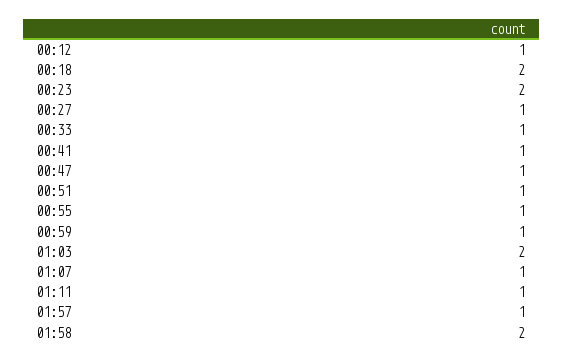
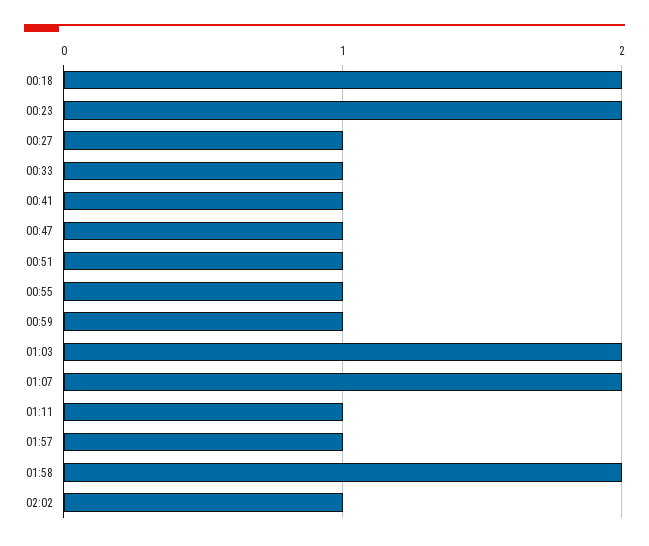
00:12: 1 -> none
01:07: 1 -> 2
02:02: none -> 1

